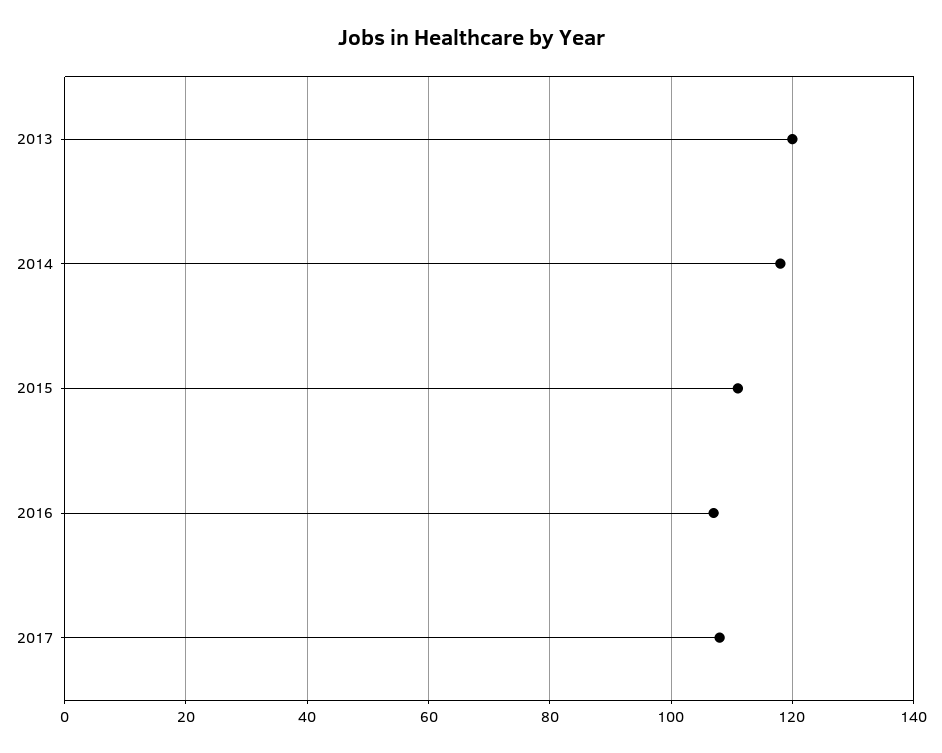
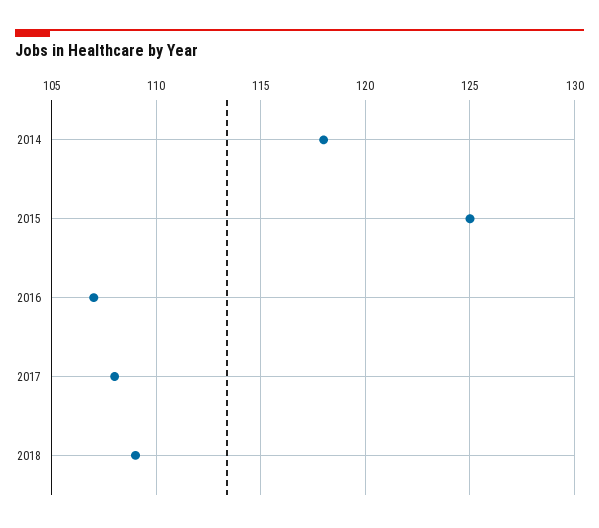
2013: 120 -> none
2015: 110 -> 125
2018: none -> 109

